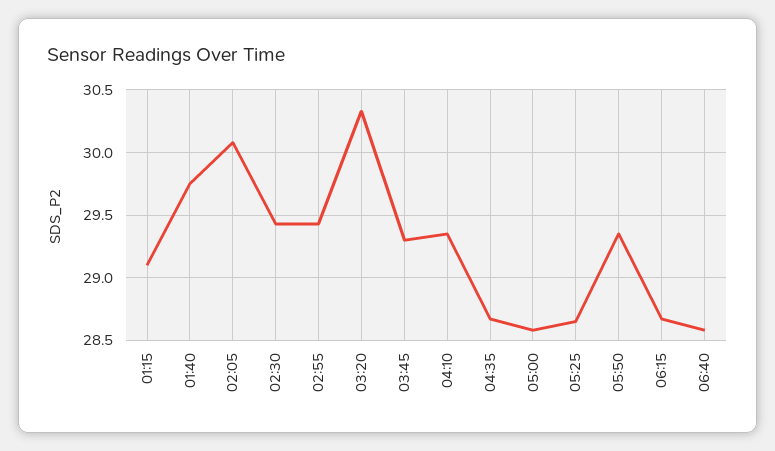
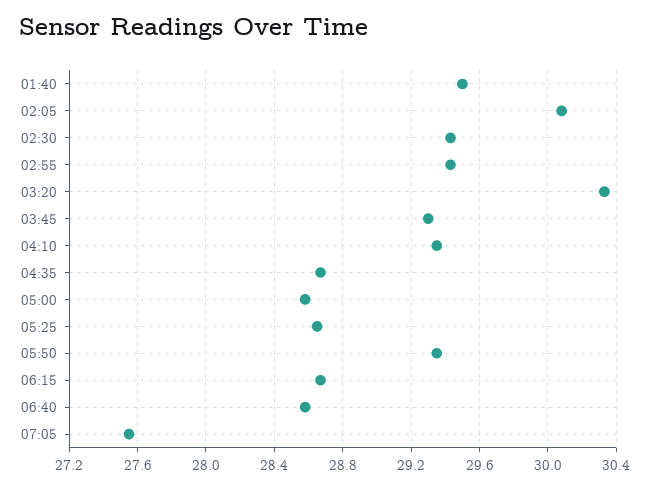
01:15: 29.1 -> none
01:40: 29.75 -> 29.5
07:05: none -> 27.55

